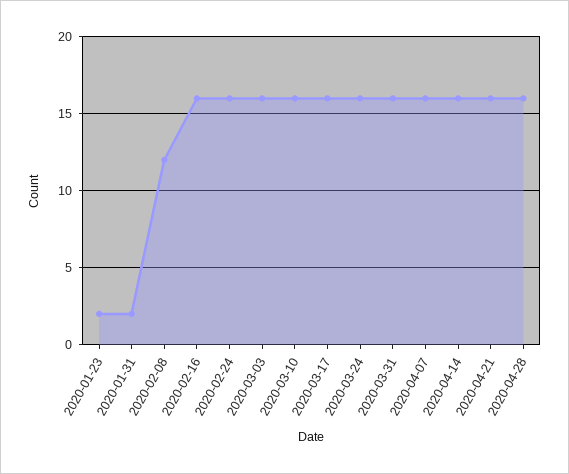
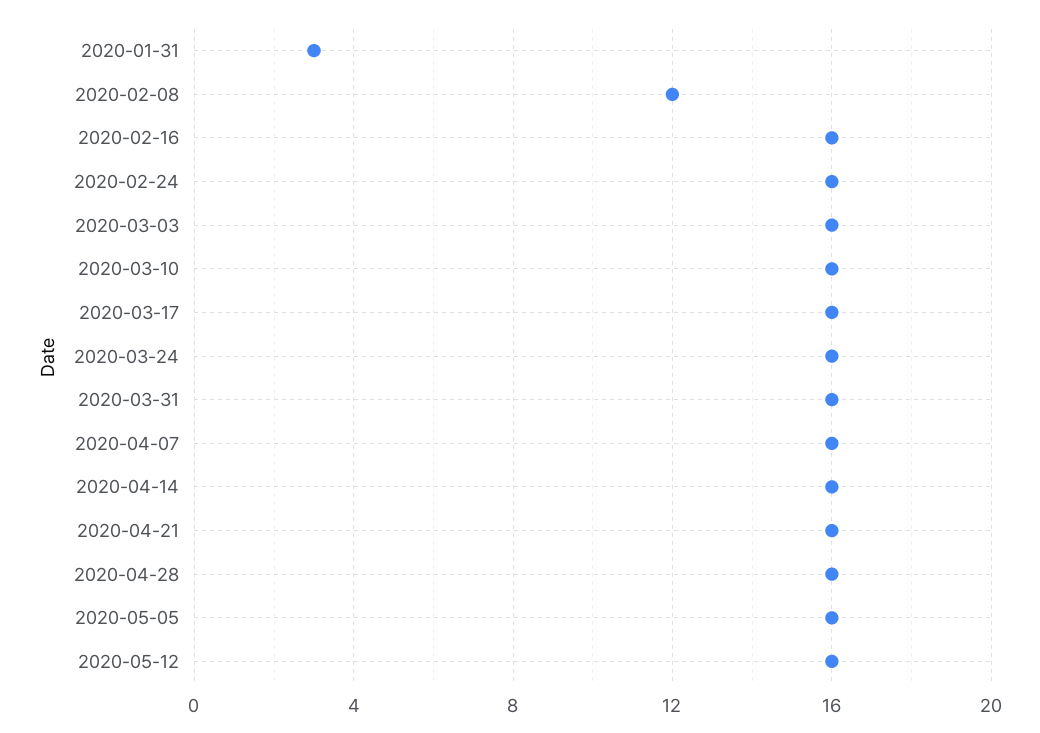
2020-01-23: 2 -> none
2020-01-31: 2 -> 3
2020-05-05: none -> 16
2020-05-12: none -> 16

